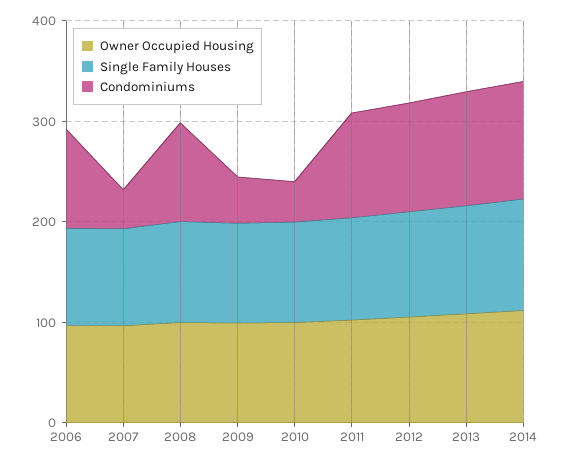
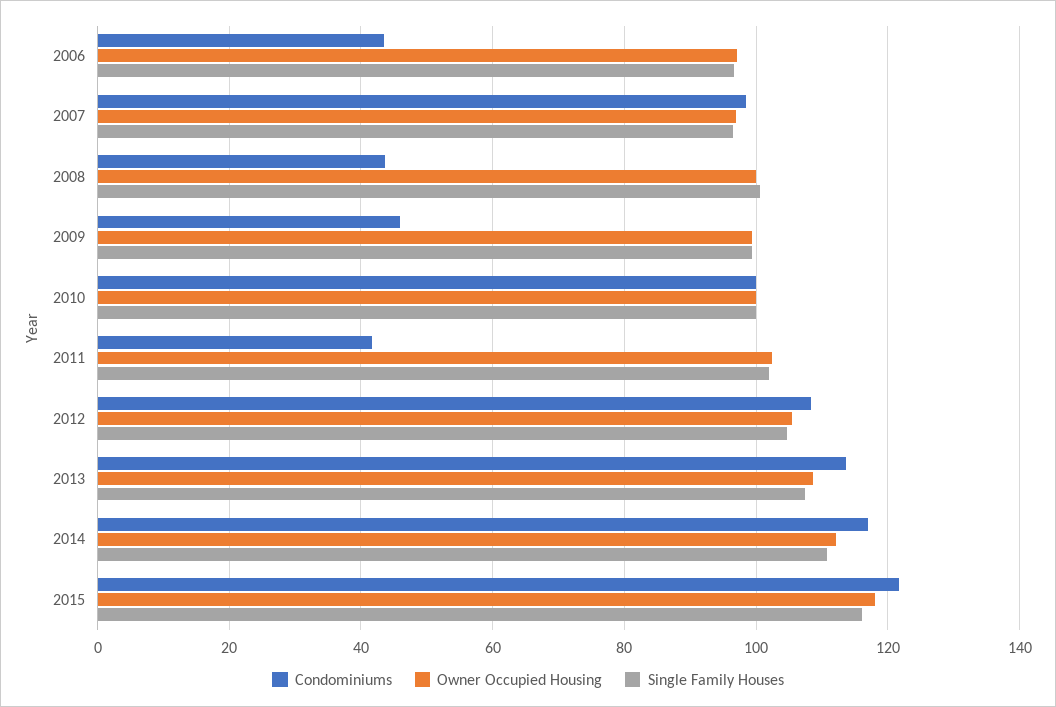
Condominiums, 2006: 100 -> 44
Condominiums, 2007: 40 -> 98
Condominiums, 2008: 100 -> 44
Condominiums, 2010: 40 -> 100
Condominiums, 2011: 100 -> 42
Condominiums, 2015: none -> 122
Owner Occupied Housing, 2015: none -> 118
Single Family Houses, 2015: none -> 116

